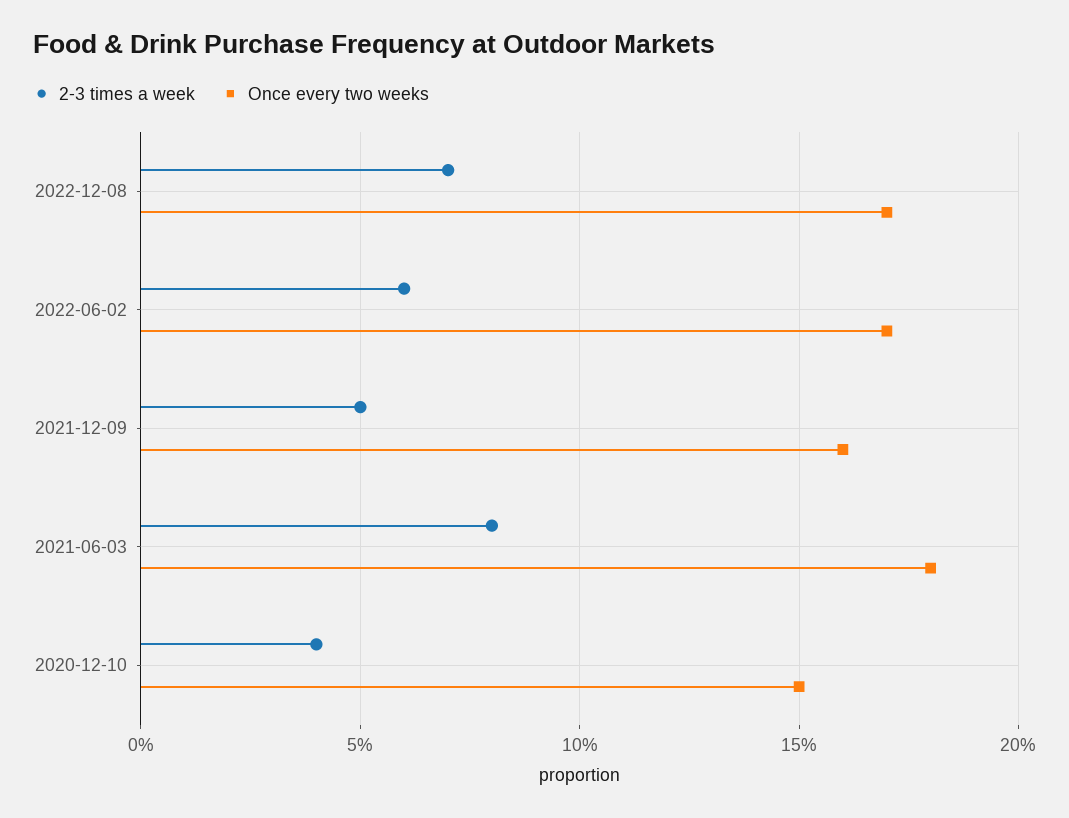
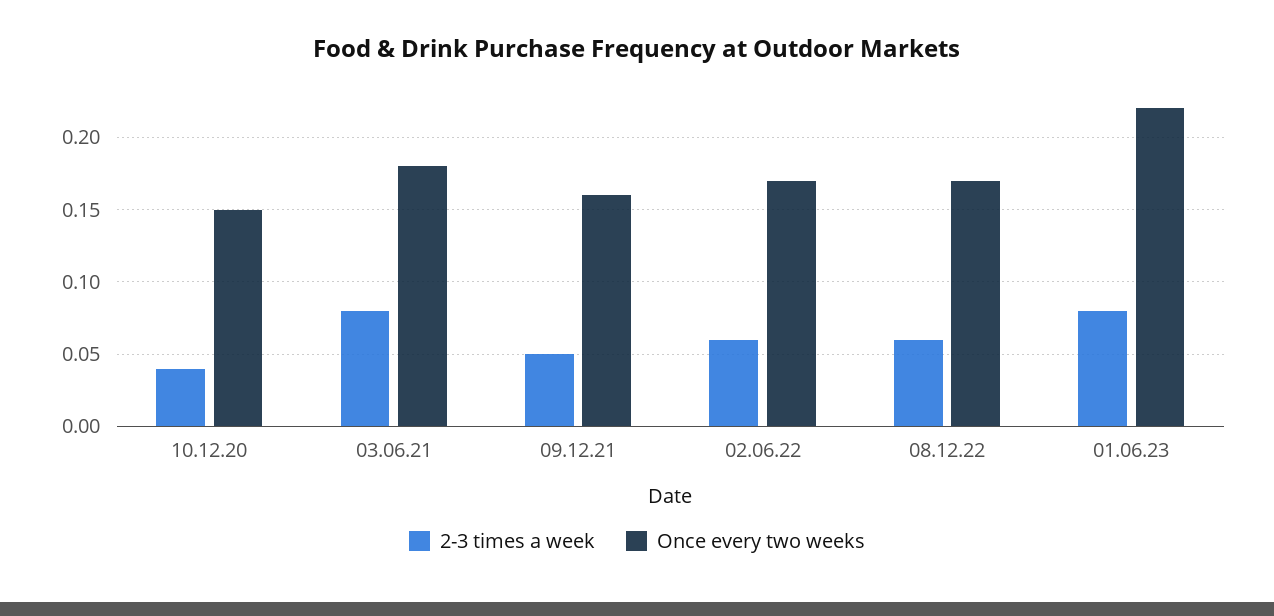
2-3 times a week, 2022-12-08: 0.07 -> 0.06
2-3 times a week, 01.06.23: none -> 0.08
Once every two weeks, 01.06.23: none -> 0.22

